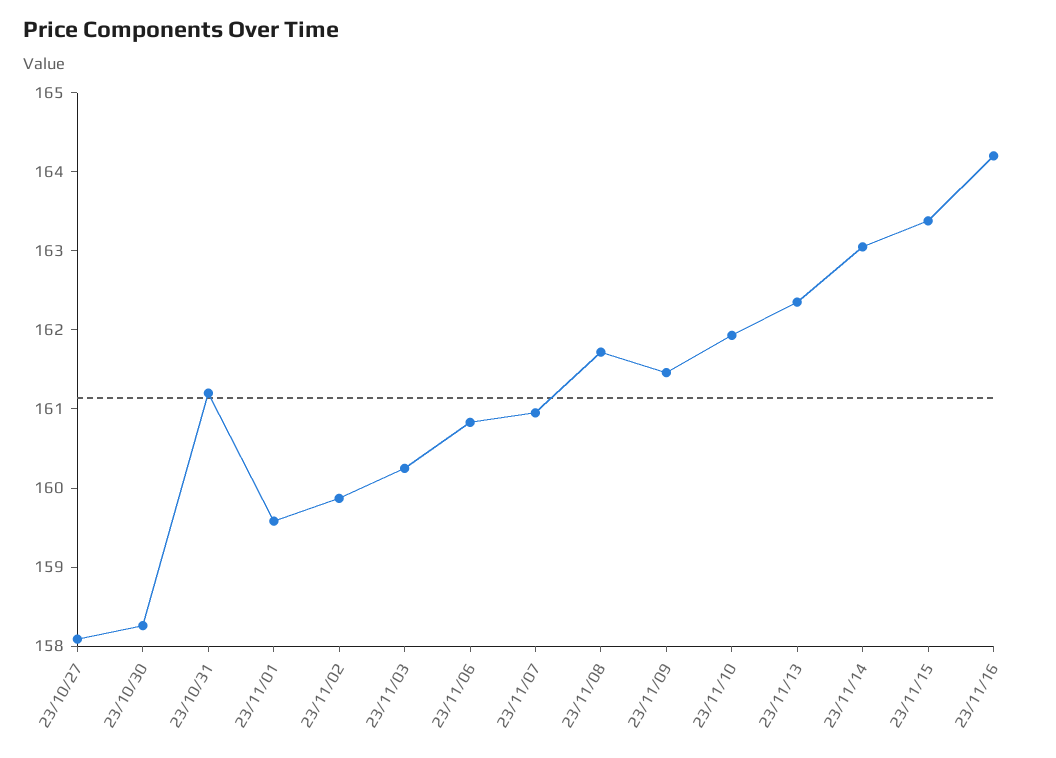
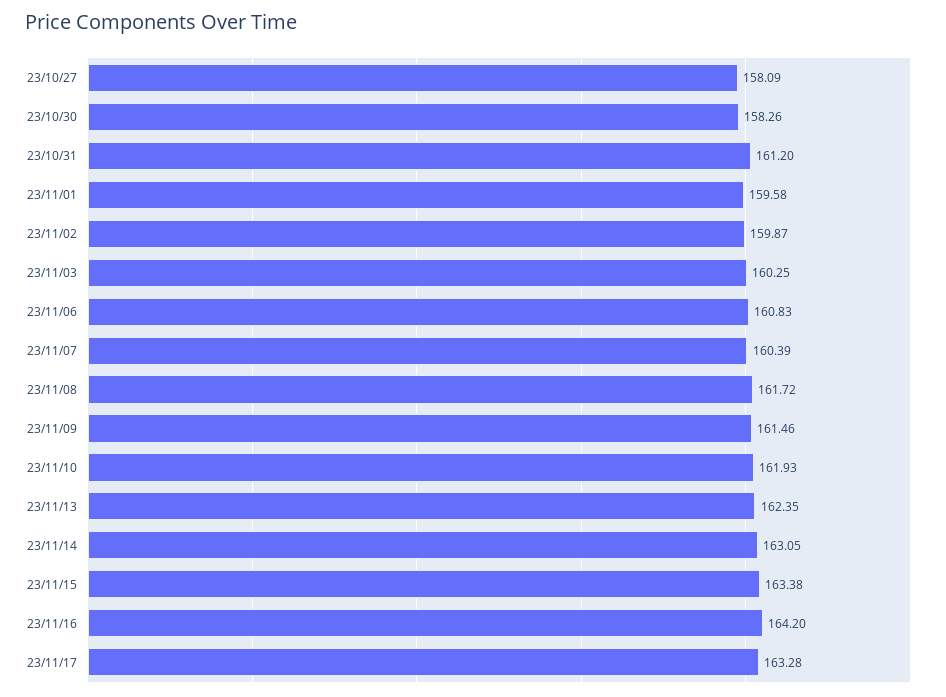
23/11/07: 161 -> 160.39
23/11/17: none -> 163.28

